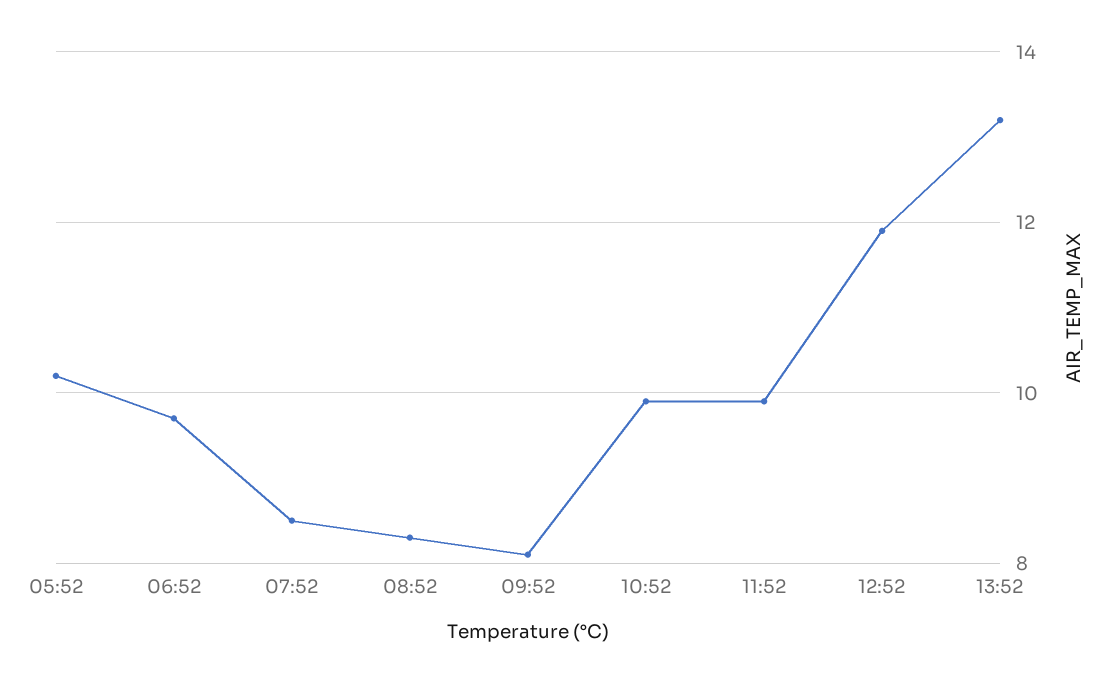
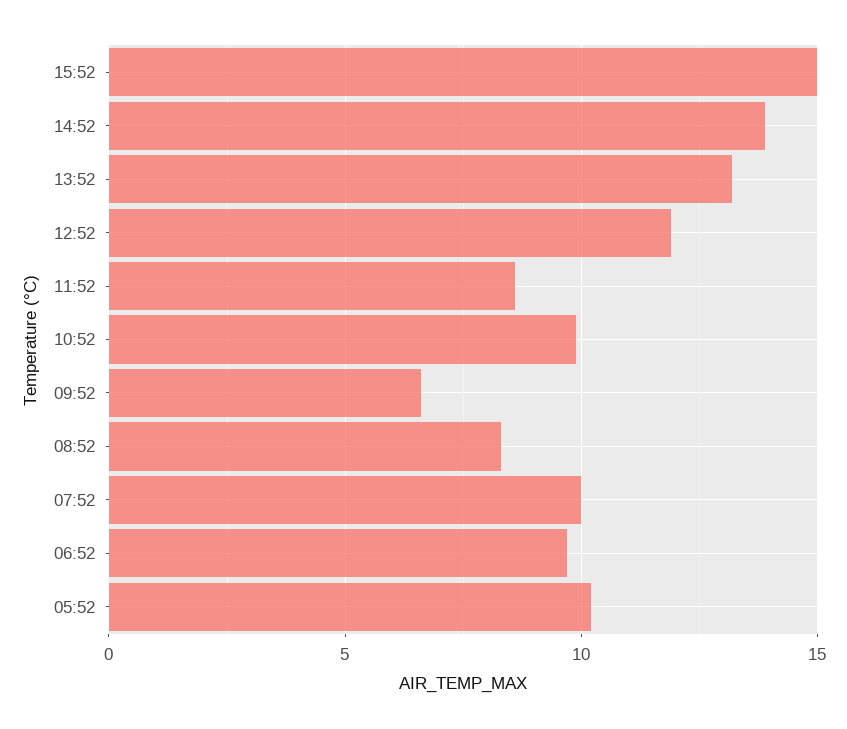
07:52: 8.5 -> 10
09:52: 8 -> 6.5
11:52: 10 -> 8.5
15:52: none -> 15
14:52: none -> 14

